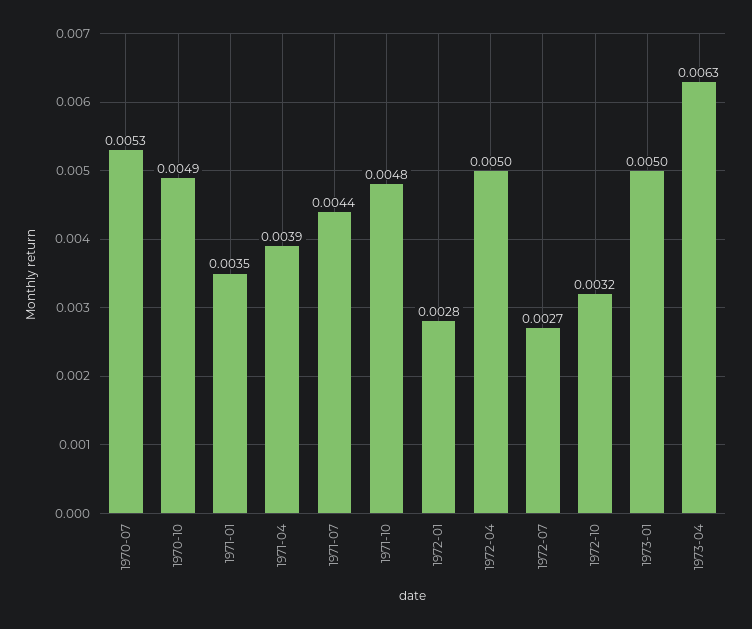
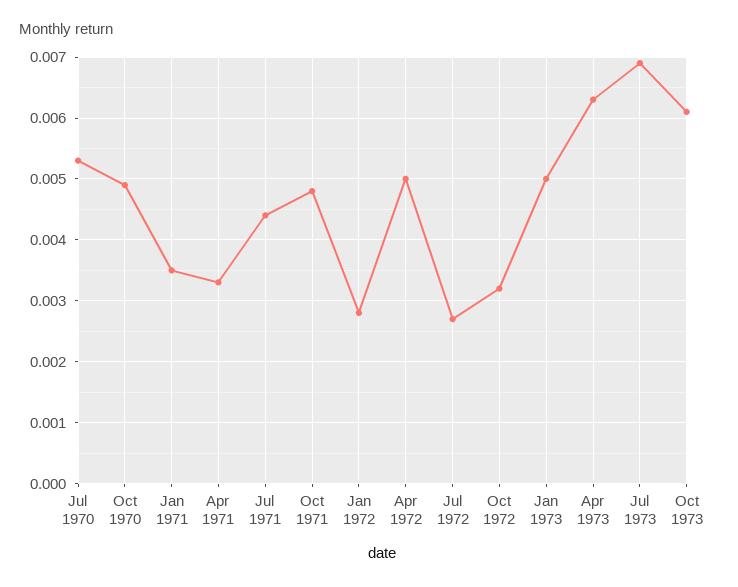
1971-04: 0.0039 -> 0.0033
Jul 1973: none -> 0.0069
Oct 1973: none -> 0.0061

